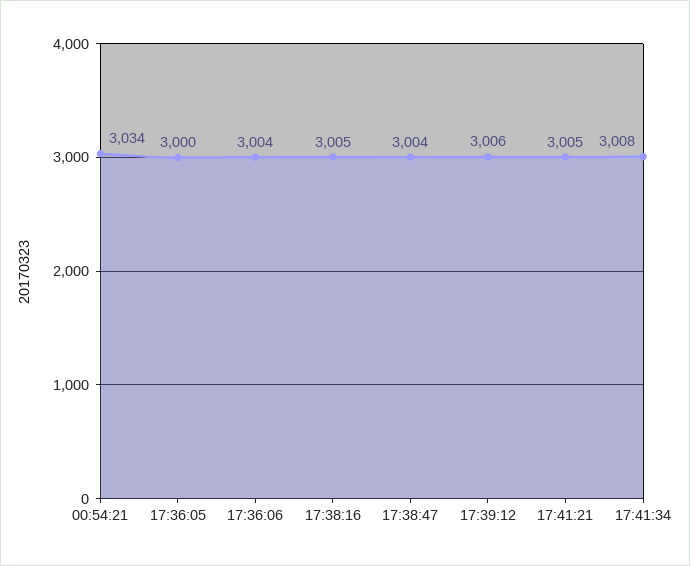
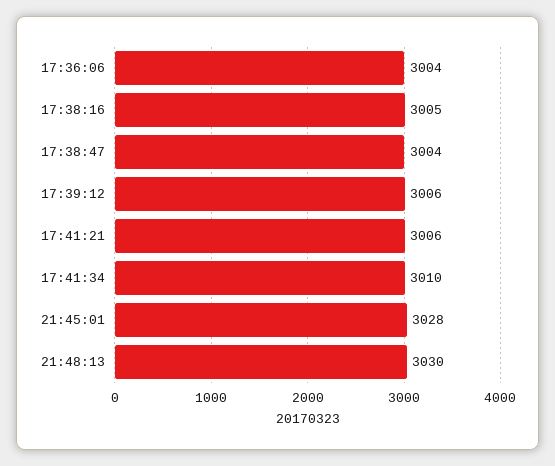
00:54:21: 3034 -> none
17:36:05: 3000 -> none
17:41:21: 3005 -> 3006
17:41:34: 3008 -> 3010
21:45:01: none -> 3028
21:48:13: none -> 3030

